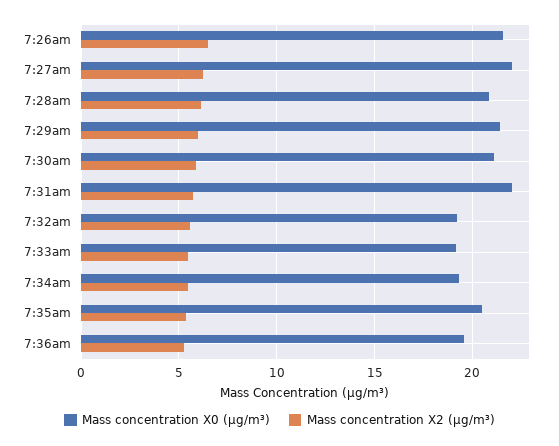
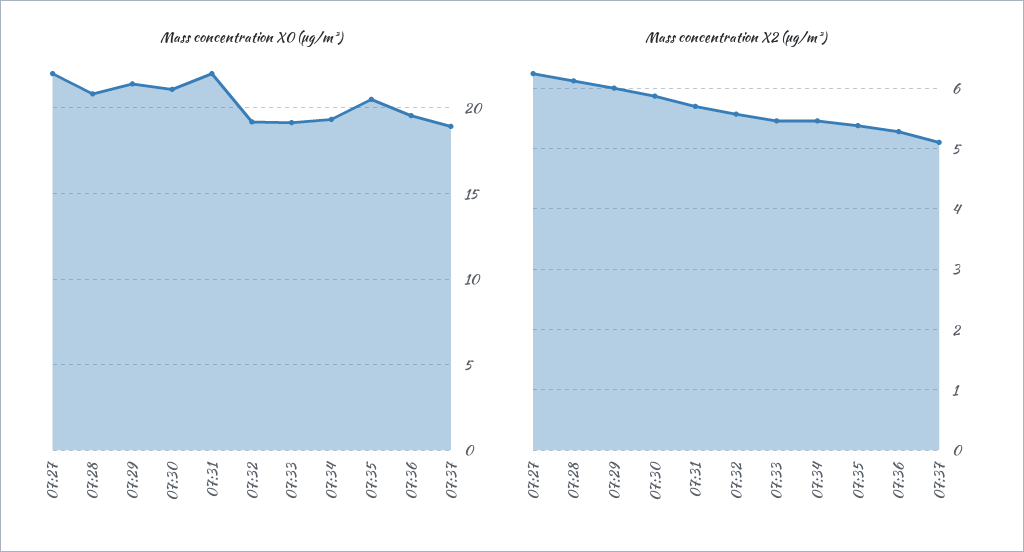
Mass concentration X0 (μg/m³), 7:26am: 21.5 -> none
Mass concentration X2 (μg/m³), 7:26am: 6.5 -> none
Mass concentration X0 (μg/m³), 07:37: none -> 19
Mass concentration X2 (μg/m³), 07:37: none -> 5.1

